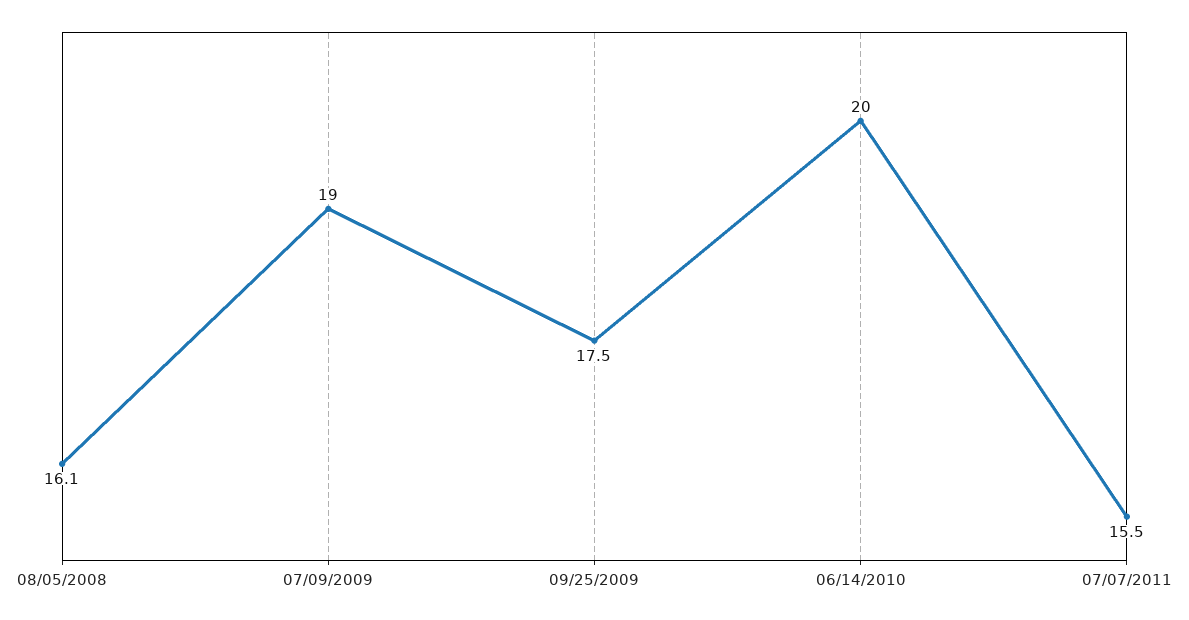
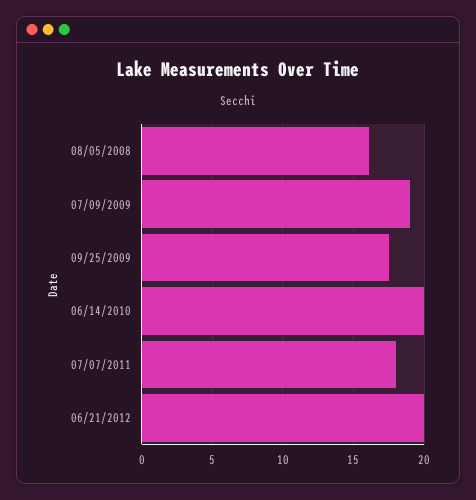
07/07/2011: 15.5 -> 18
06/21/2012: none -> 20

